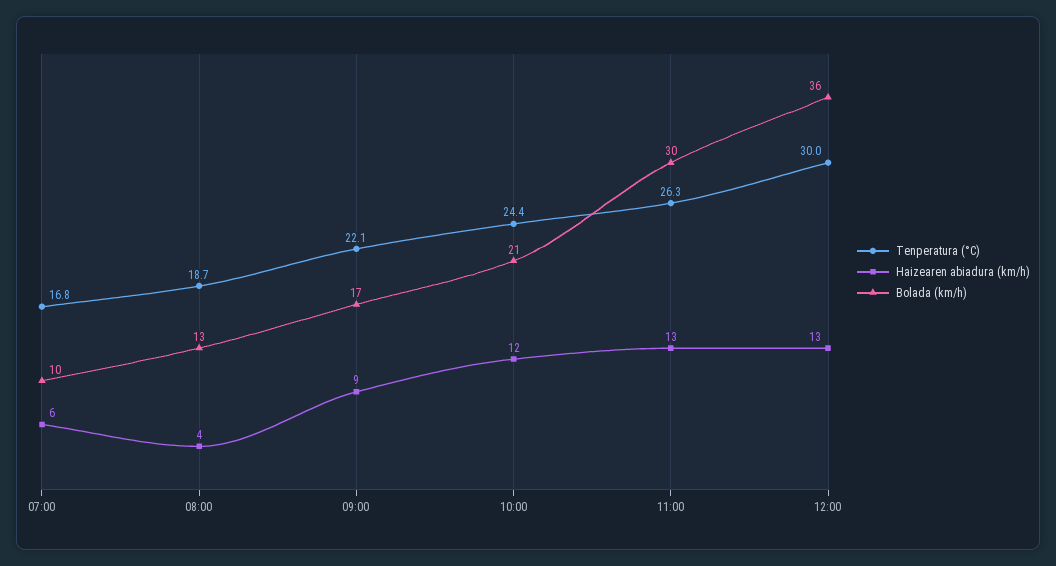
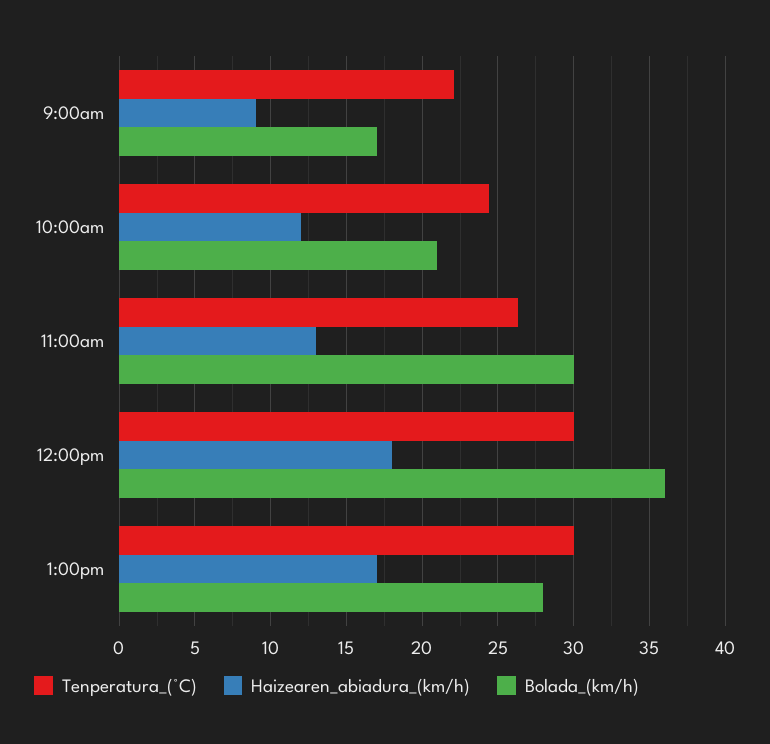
Tenperatura (°C), 07:00: 16.8 -> none
Haizearen abiadura (km/h), 07:00: 6 -> none
Bolada (km/h), 07:00: 10 -> none
Tenperatura (°C), 08:00: 18.7 -> none
Haizearen abiadura (km/h), 08:00: 4 -> none
Bolada (km/h), 08:00: 13 -> none
Haizearen abiadura (km/h), 12:00: 13 -> 18
Tenperatura (°C), 1:00pm: none -> 30
Haizearen abiadura (km/h), 1:00pm: none -> 17
Bolada (km/h), 1:00pm: none -> 28

